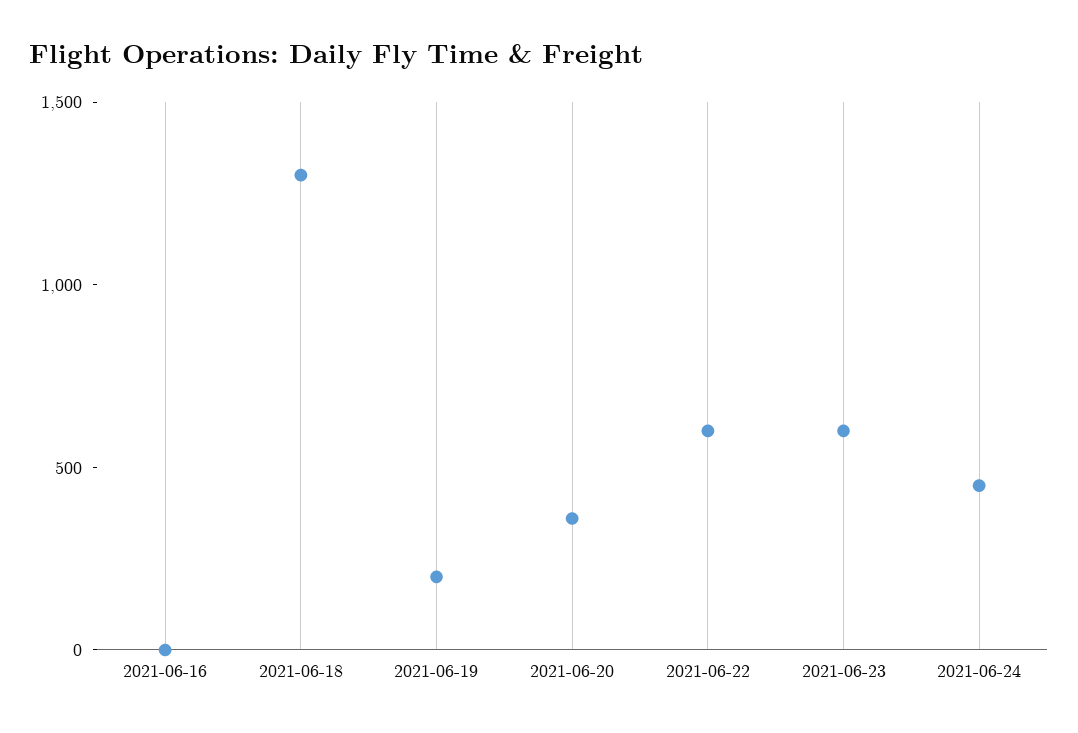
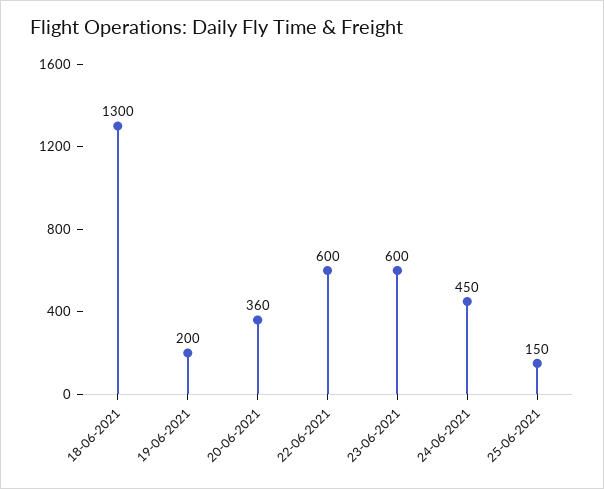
2021-06-16: 0 -> none
25-06-2021: none -> 150

